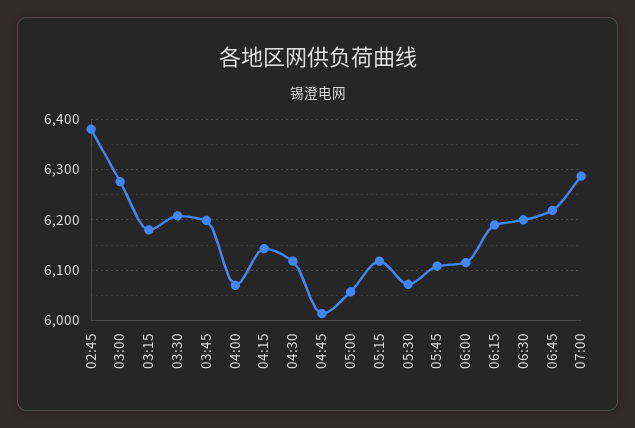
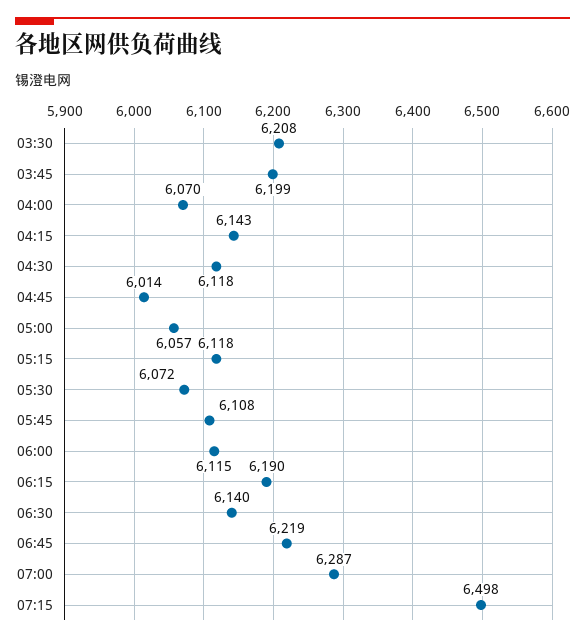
02:45: 6380 -> none
03:00: 6280 -> none
03:15: 6180 -> none
06:30: 6200 -> 6140
07:15: none -> 6498

